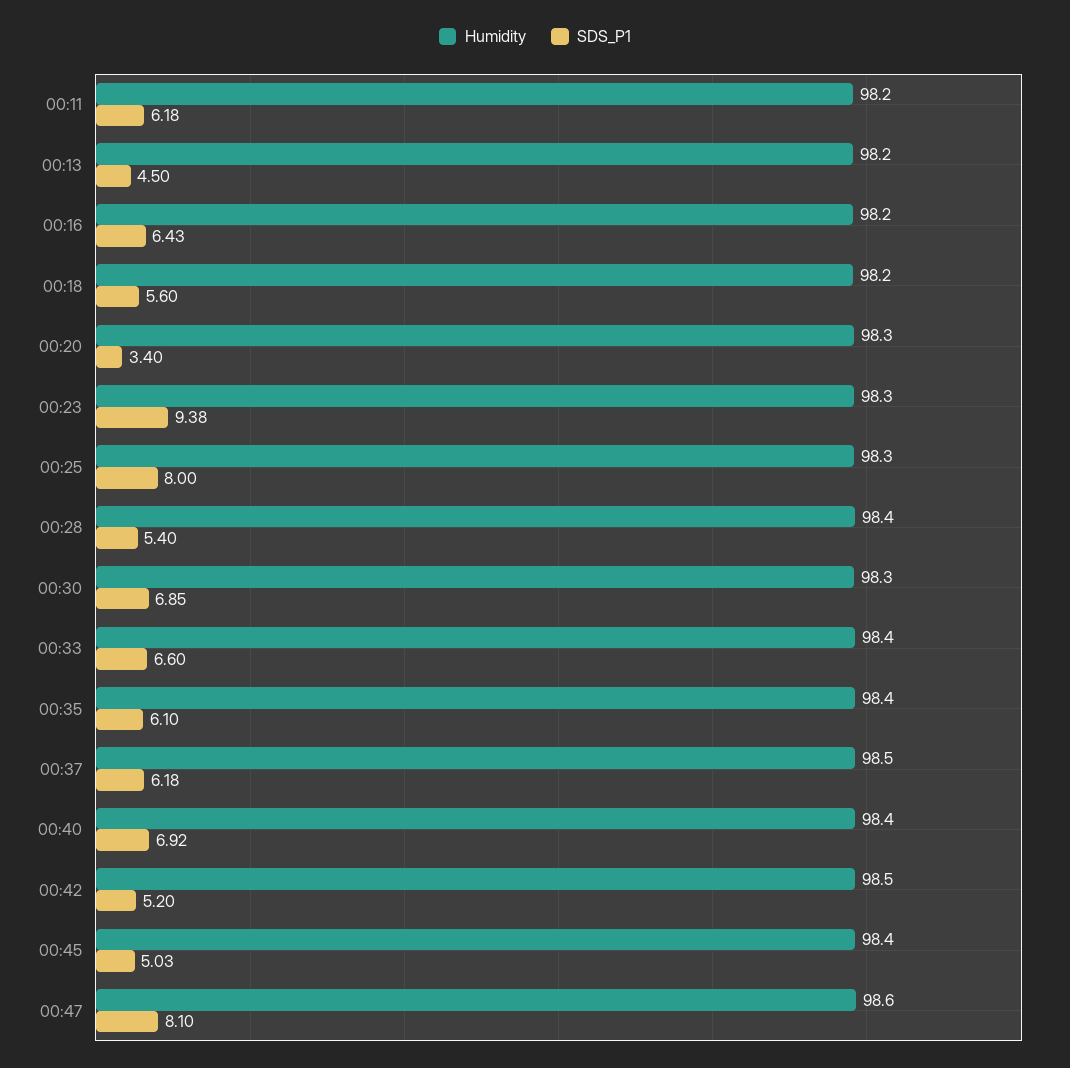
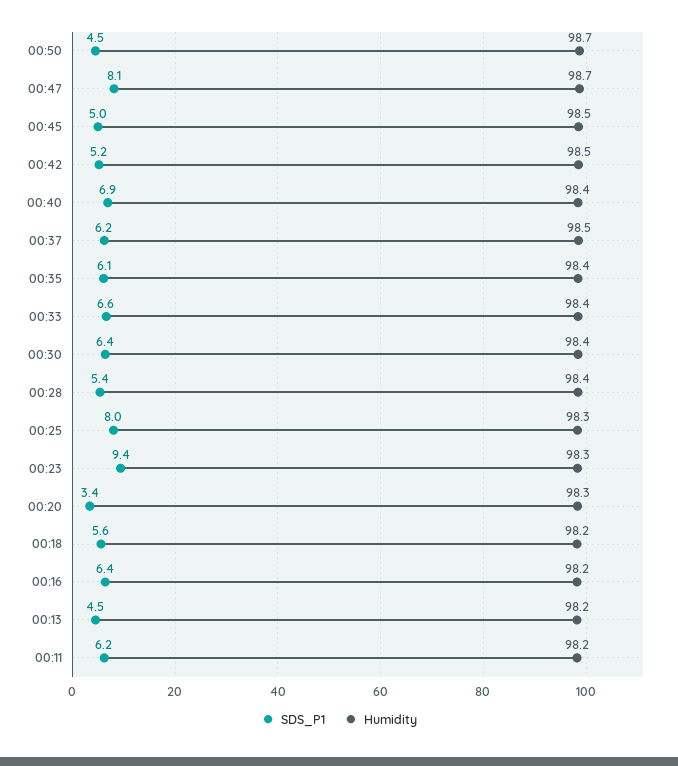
Humidity, 00:30: 98.3 -> 98.4
SDS_P1, 00:30: 6.85 -> 6.4
Humidity, 00:45: 98.4 -> 98.5
Humidity, 00:47: 98.6 -> 98.7
SDS_P1, 00:50: none -> 4.5
Humidity, 00:50: none -> 98.7

